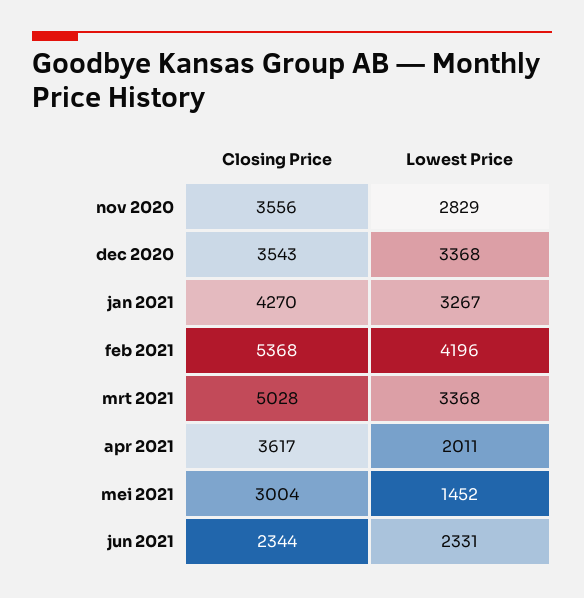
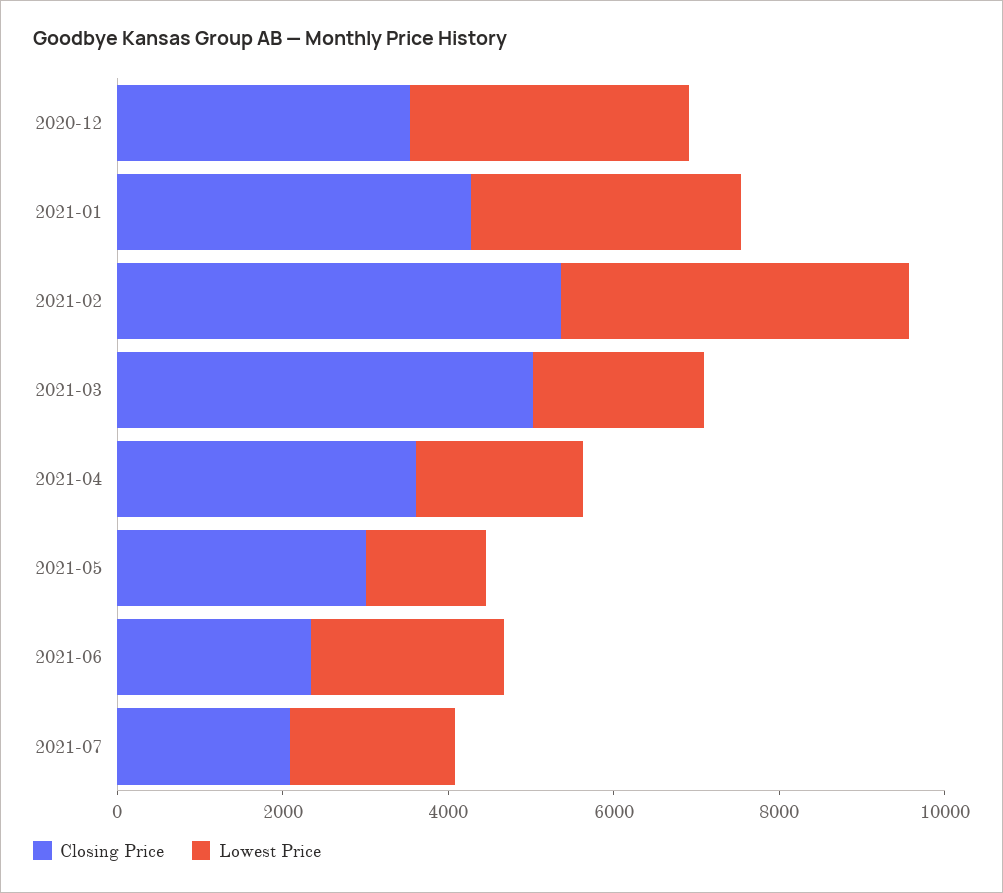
Closing Price, nov 2020: 3556 -> none
Lowest Price, nov 2020: 2829 -> none
Lowest Price, mrt 2021: 3368 -> 2000
Closing Price, 2021-07: none -> 2000
Lowest Price, 2021-07: none -> 2000

